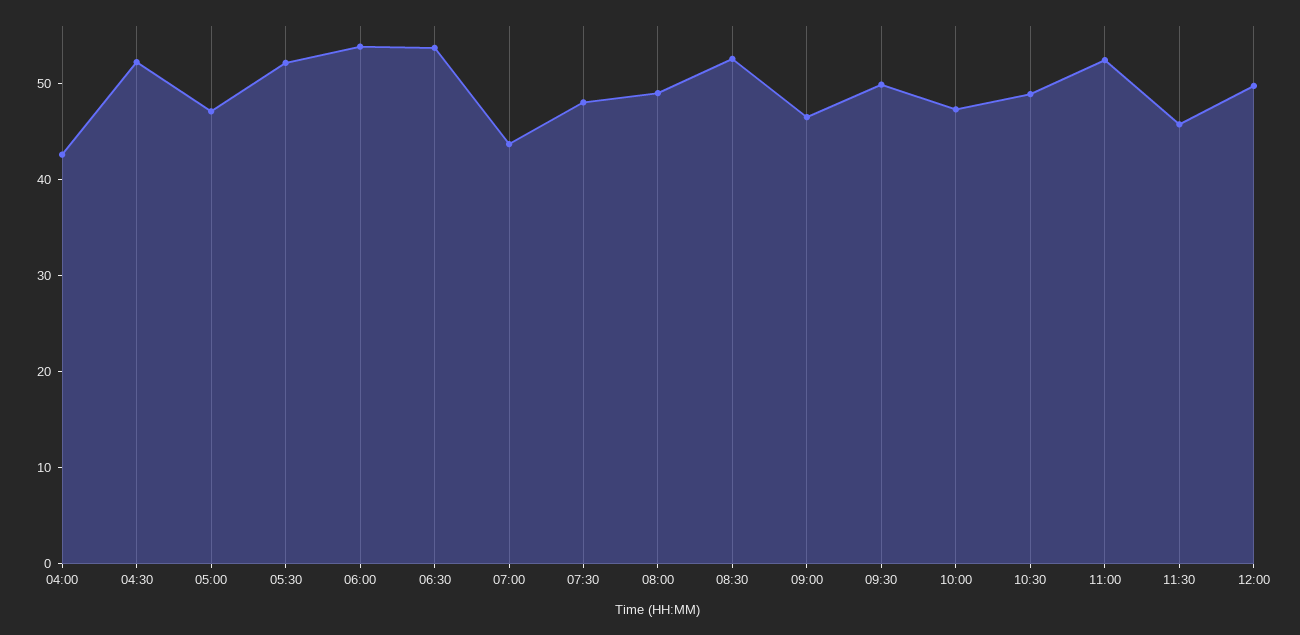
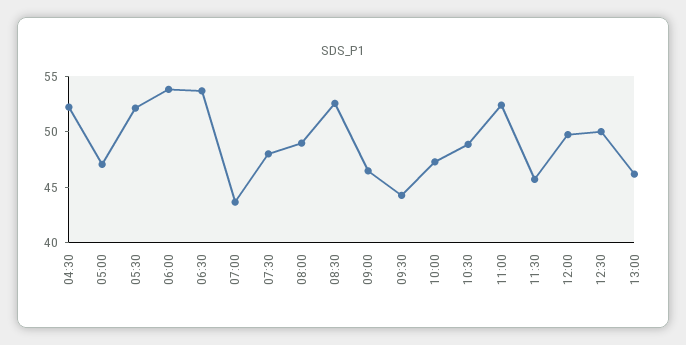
04:00: 42 -> none
09:30: 50 -> 44
12:30: none -> 50
13:00: none -> 46

